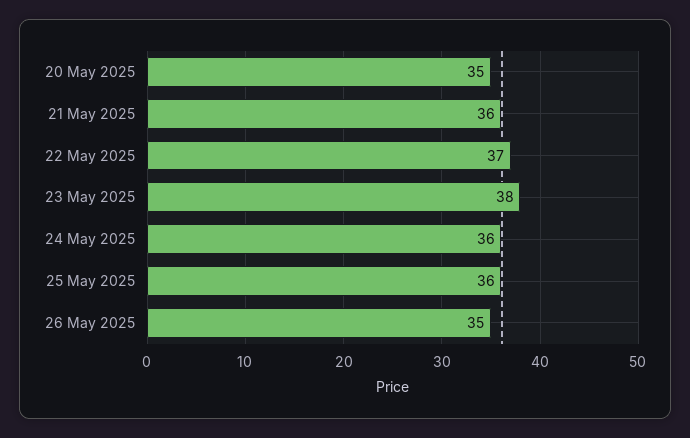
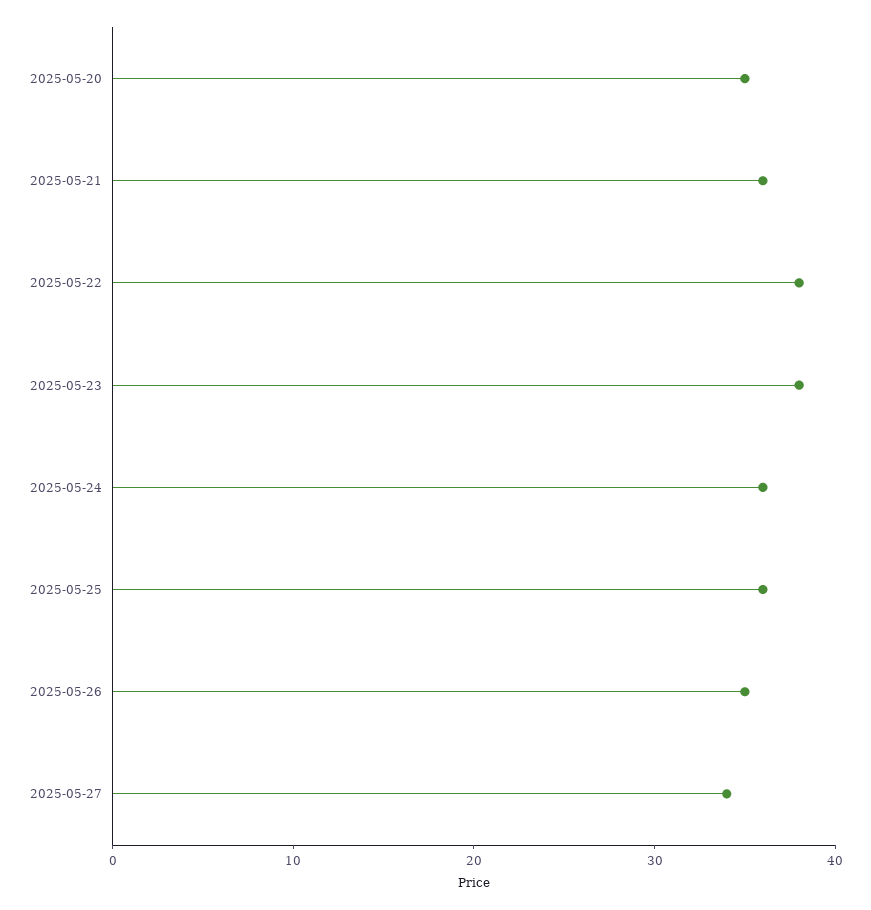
22 May 2025: 37 -> 38
2025-05-27: none -> 34

